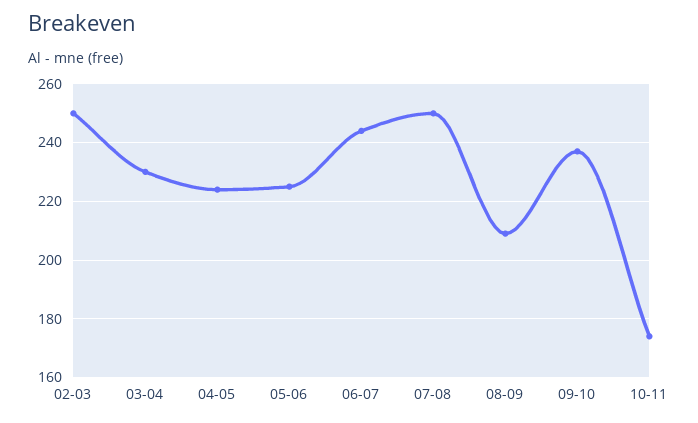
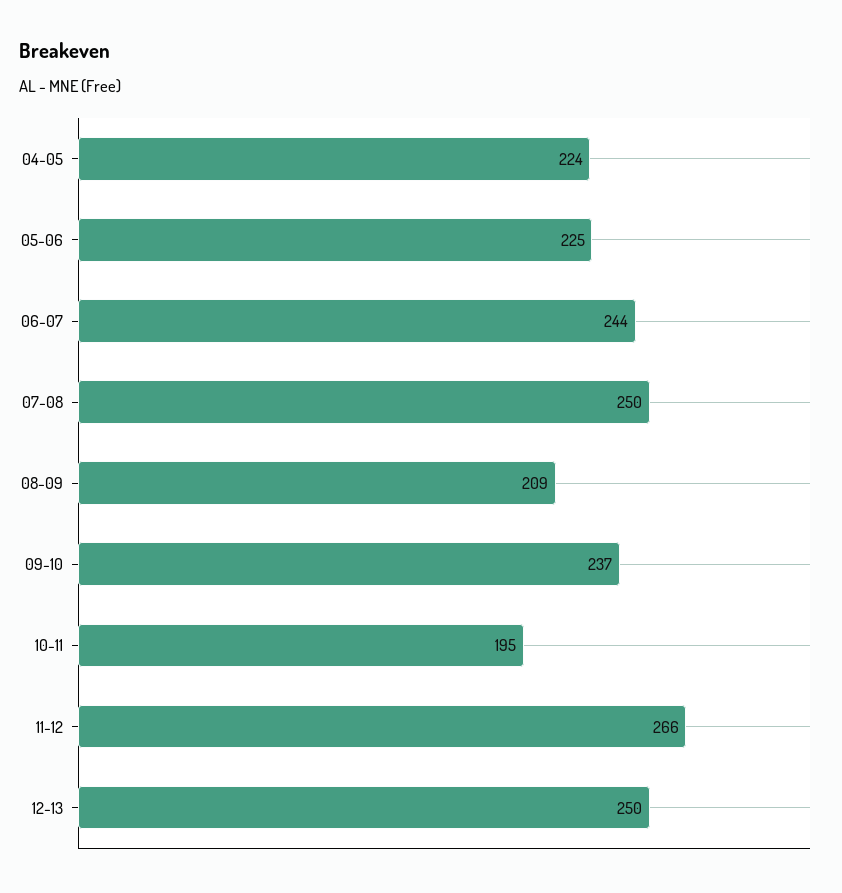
02-03: 250 -> none
03-04: 230 -> none
10-11: 175 -> 195
11-12: none -> 266
12-13: none -> 250

